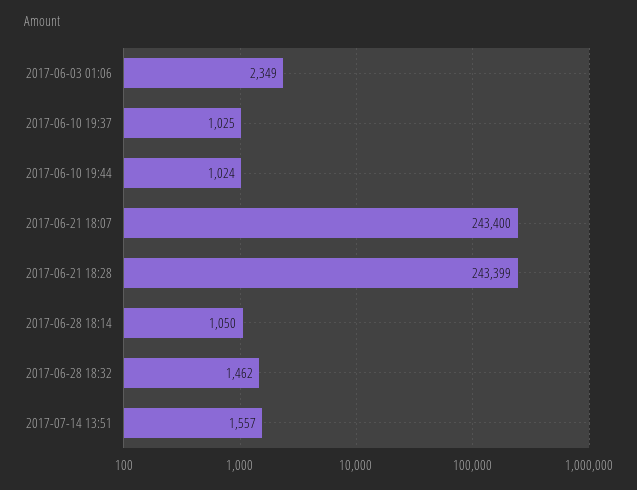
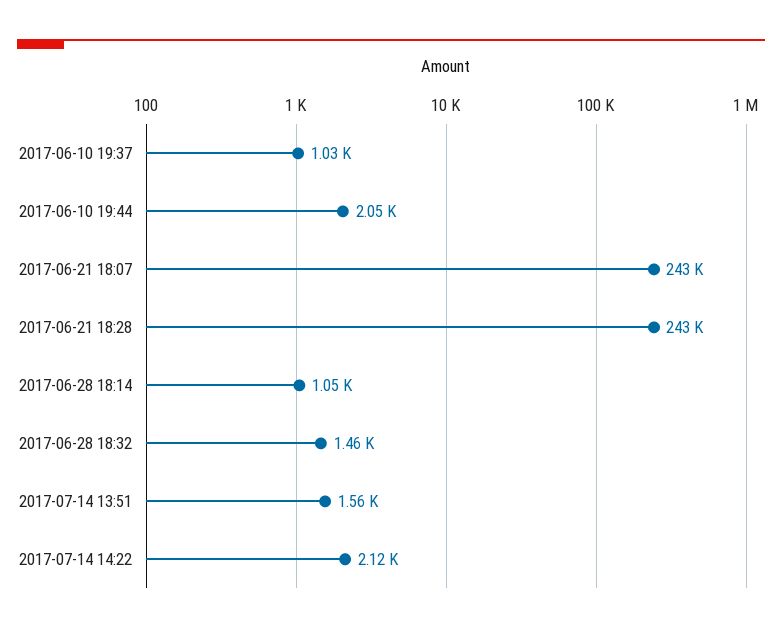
2017-06-03 01:06: 2349 -> none
2017-06-10 19:44: 1024 -> 2050
2017-07-14 14:22: none -> 2120

